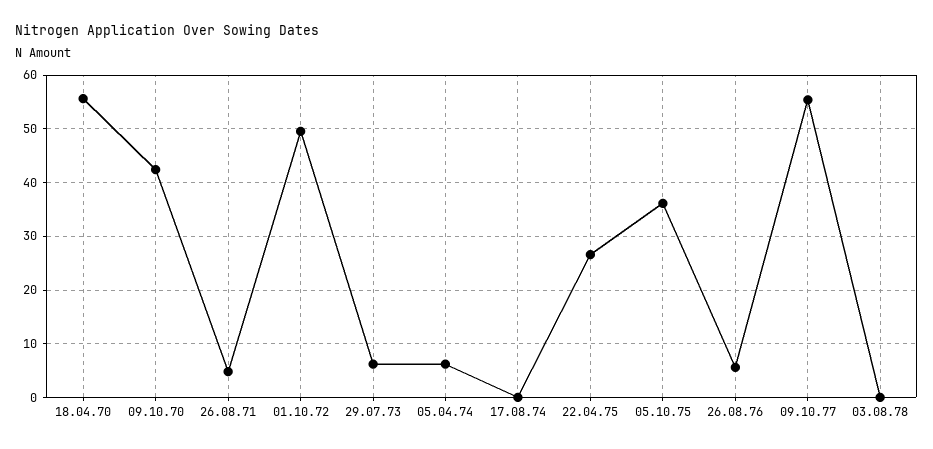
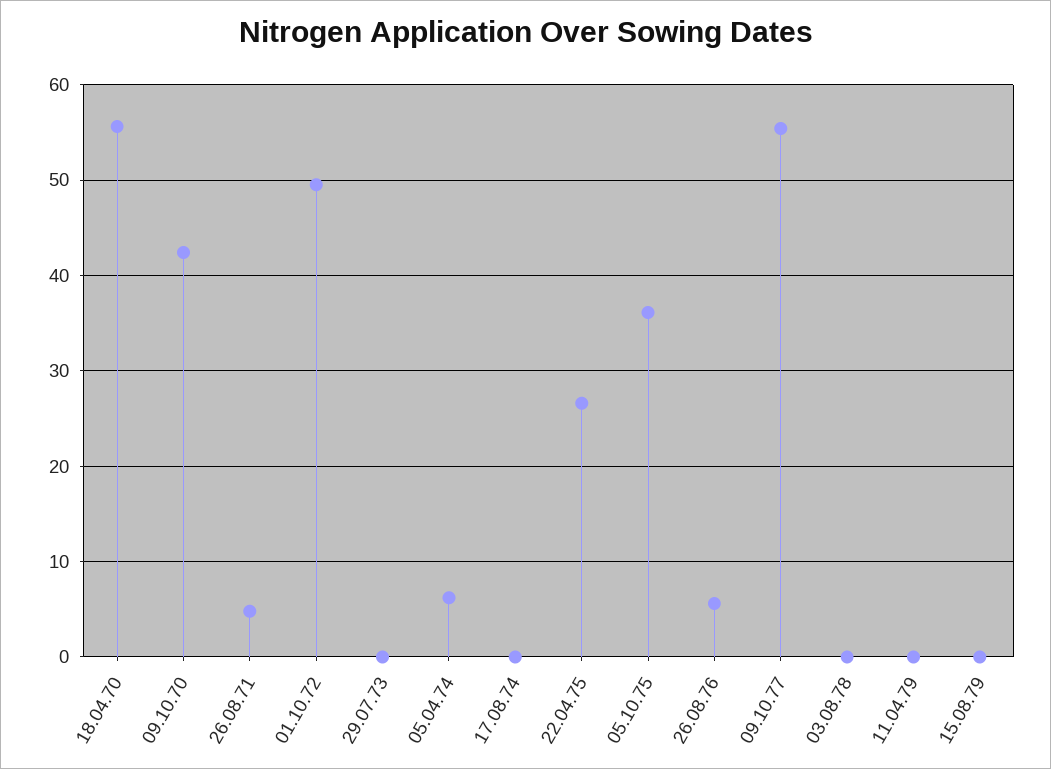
29.07.73: 6 -> 0
11.04.79: none -> 0
15.08.79: none -> 0

